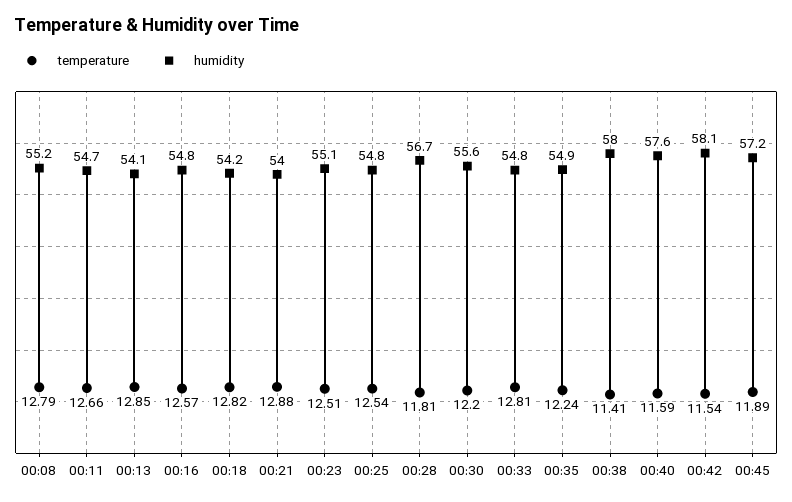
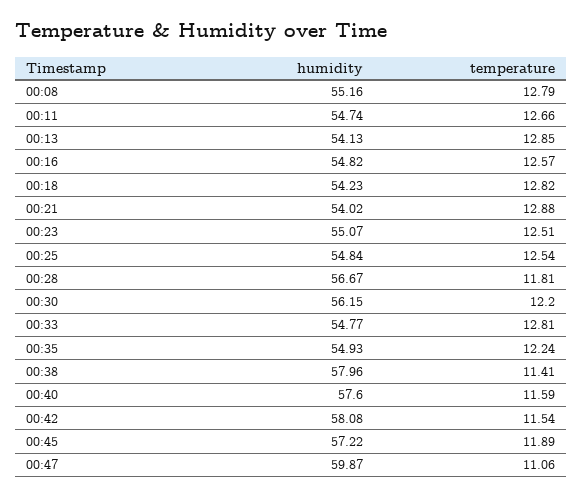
humidity, 00:30: 55.6 -> 56.15
humidity, 00:47: none -> 59.87
temperature, 00:47: none -> 11.06

